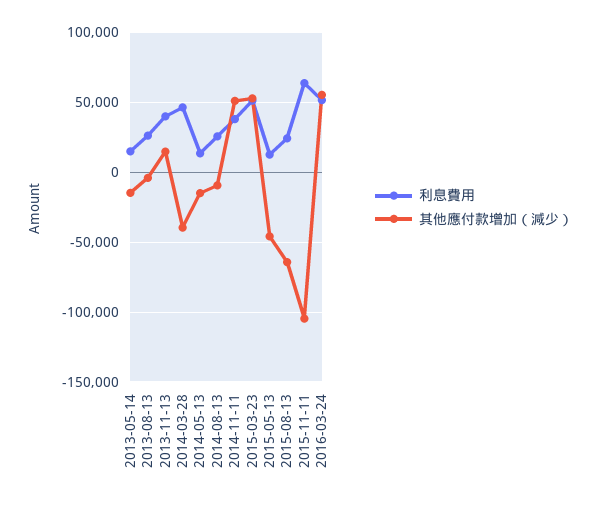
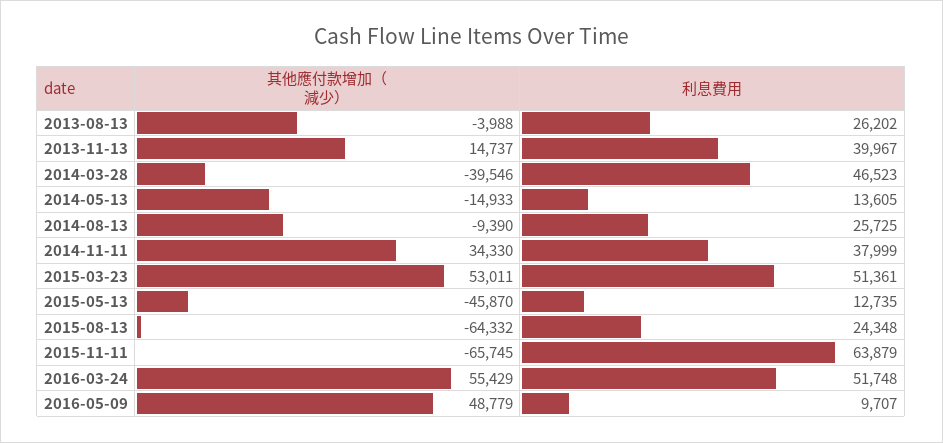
利息費用, 2013-05-14: 15000 -> none
其他應付款增加（減少）, 2013-05-14: -15000 -> none
其他應付款增加（減少）, 2014-11-11: 50000 -> 34330
其他應付款增加（減少）, 2015-11-11: -105000 -> -65745
其他應付款增加（減少）, 2016-05-09: none -> 48779
利息費用, 2016-05-09: none -> 9707

